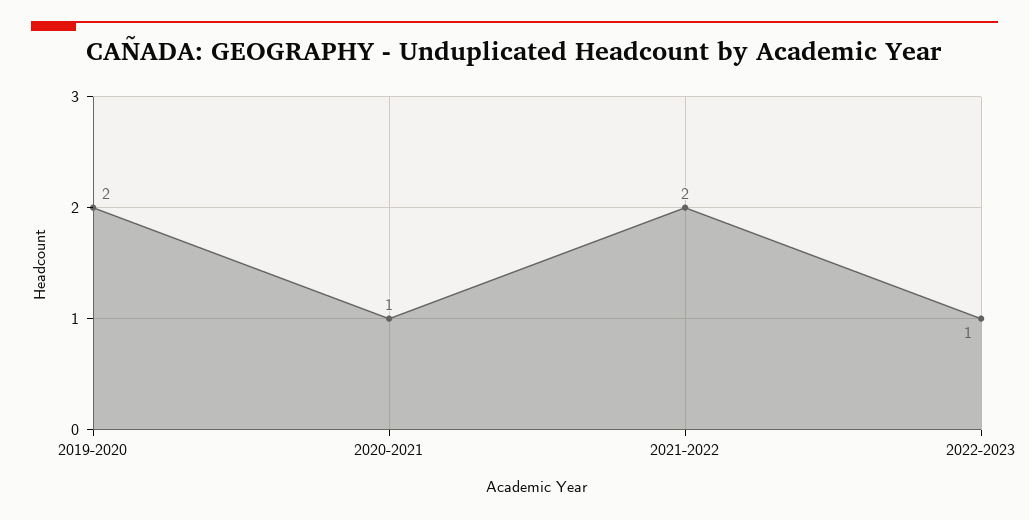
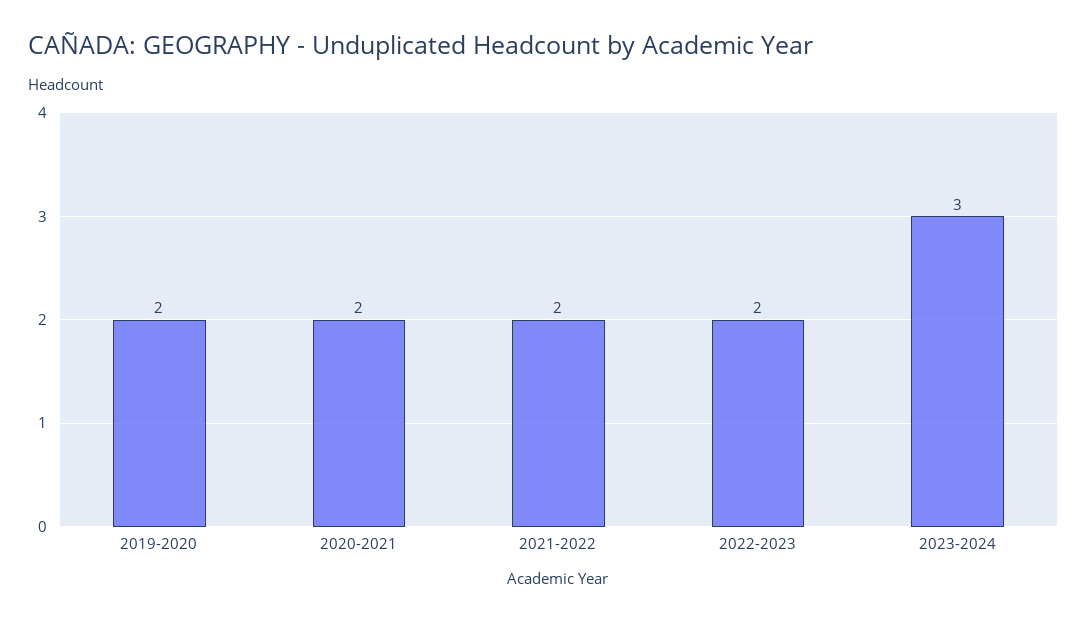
2020-2021: 1 -> 2
2022-2023: 1 -> 2
2023-2024: none -> 3

